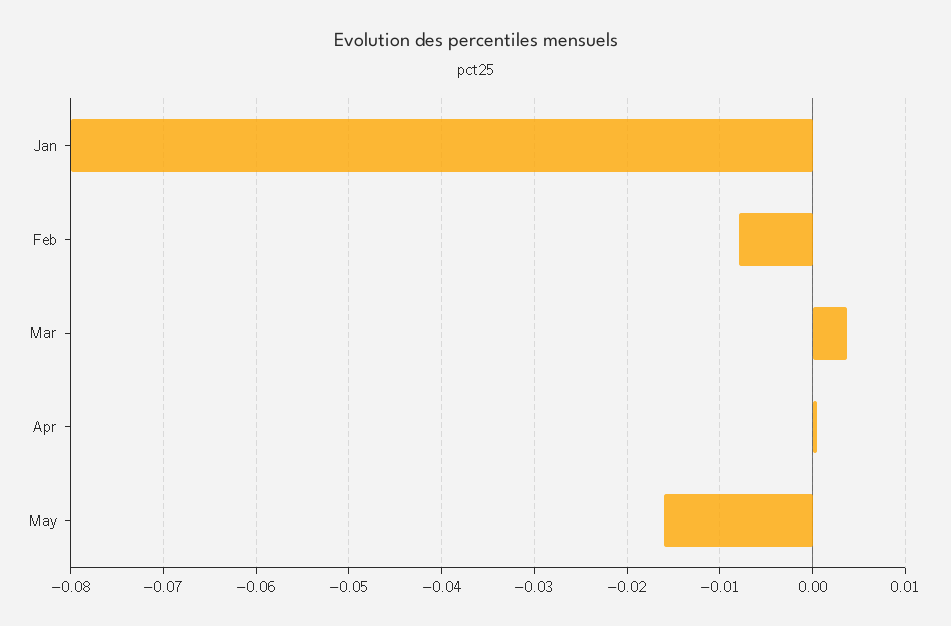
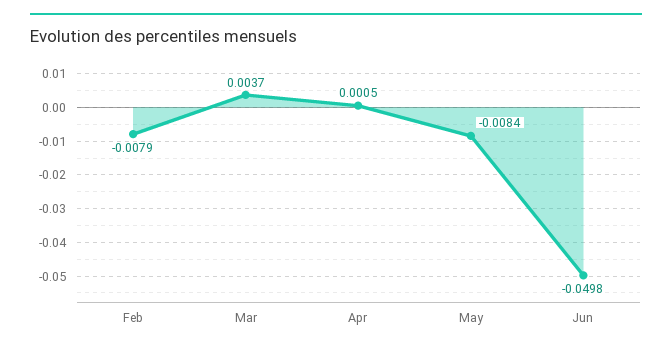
Jan: -0.08 -> none
May: -0.016 -> -0.0084
Jun: none -> -0.0498

